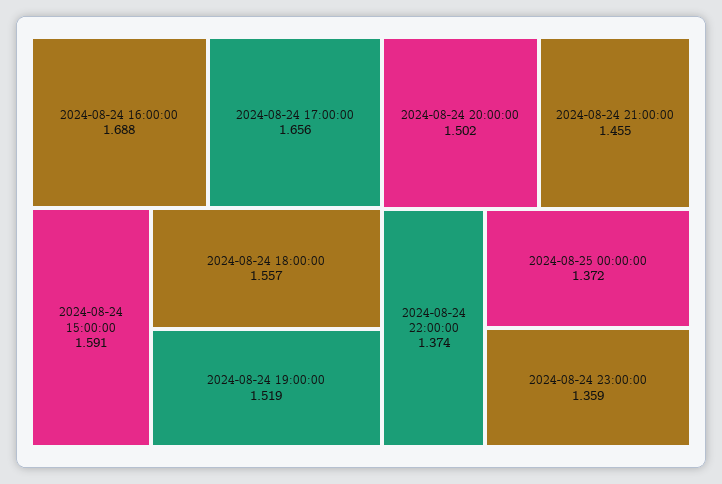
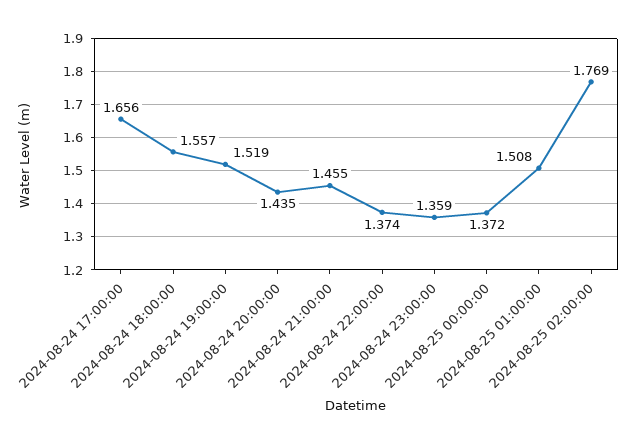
2024-08-24 16:00:00: 1.688 -> none
2024-08-24 15:00:00: 1.591 -> none
2024-08-24 20:00:00: 1.502 -> 1.435
2024-08-25 01:00:00: none -> 1.508
2024-08-25 02:00:00: none -> 1.769

